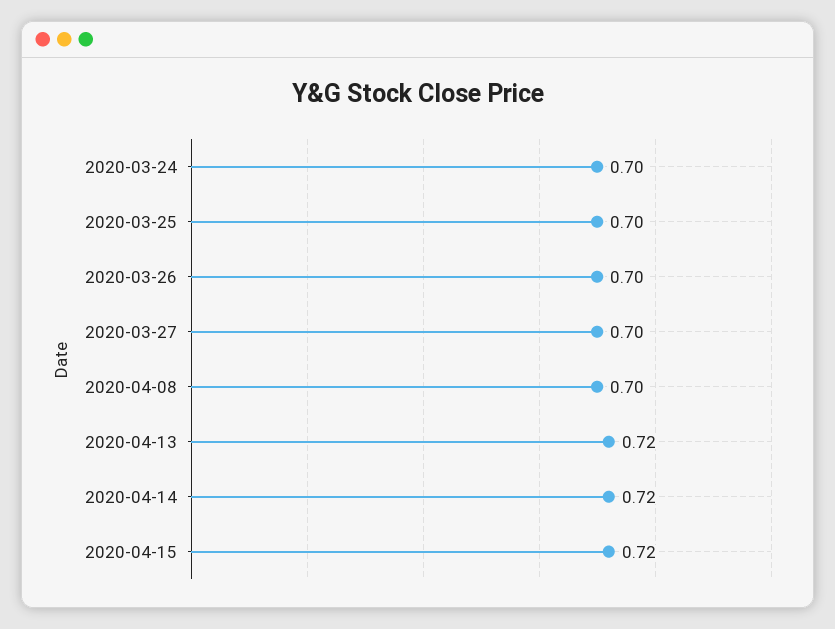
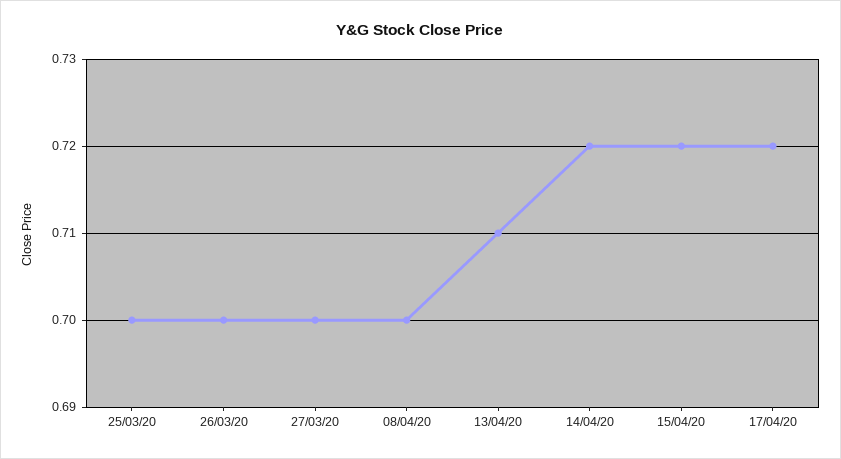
2020-03-24: 0.7 -> none
2020-04-13: 0.72 -> 0.71
17/04/20: none -> 0.72

